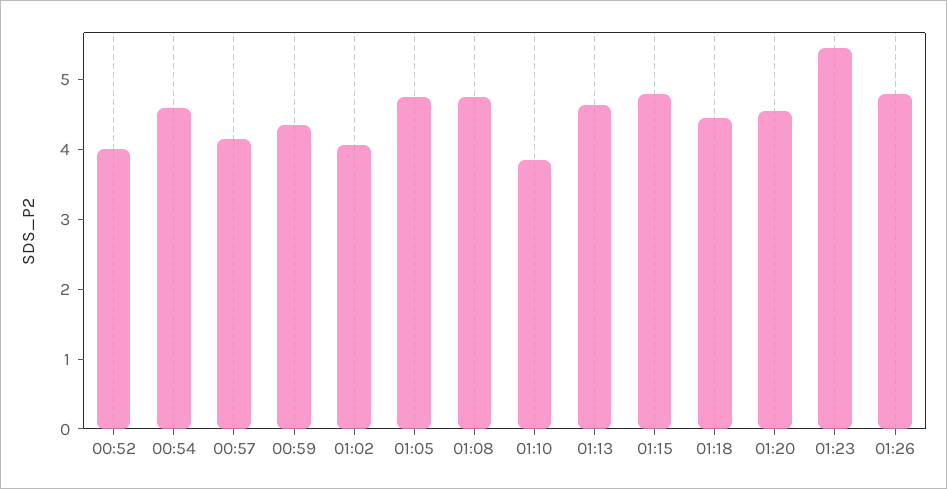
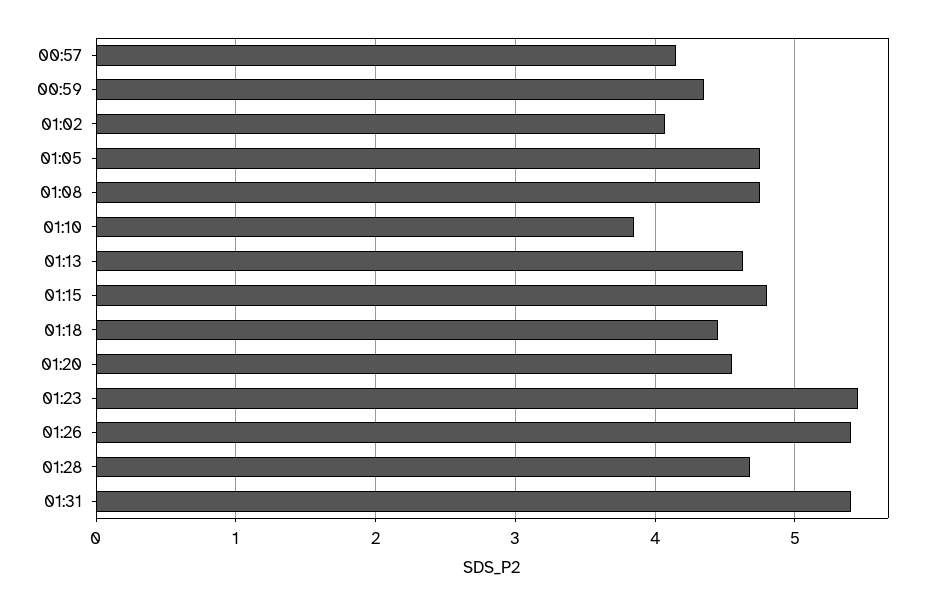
00:52: 4 -> none
00:54: 4.6 -> none
01:26: 4.8 -> 5.4
01:28: none -> 4.7
01:31: none -> 5.4

